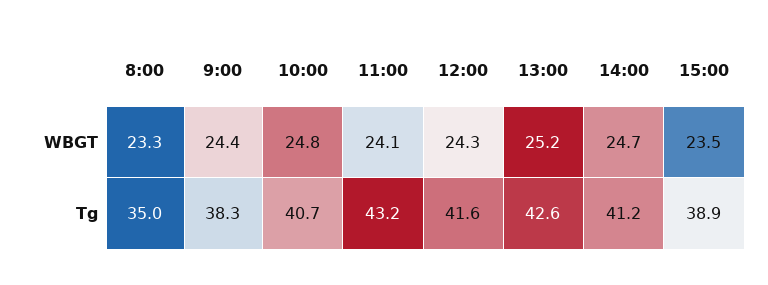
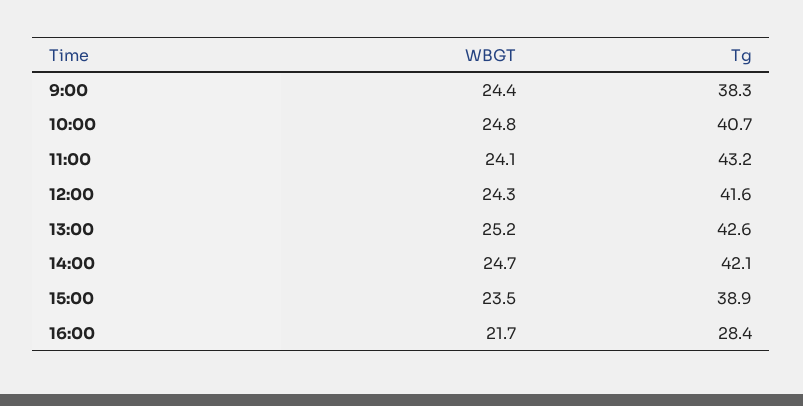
8:00, WBGT: 23.3 -> none
8:00, Tg: 35 -> none
14:00, Tg: 41.2 -> 42.1
16:00, WBGT: none -> 21.7
16:00, Tg: none -> 28.4

